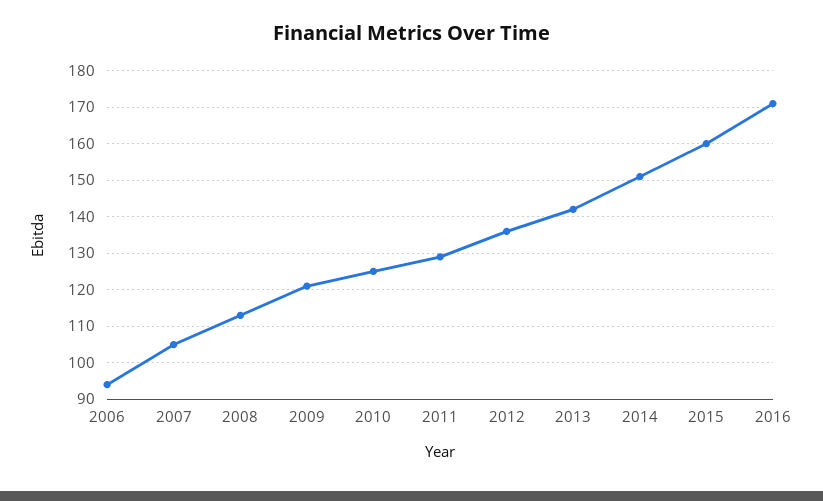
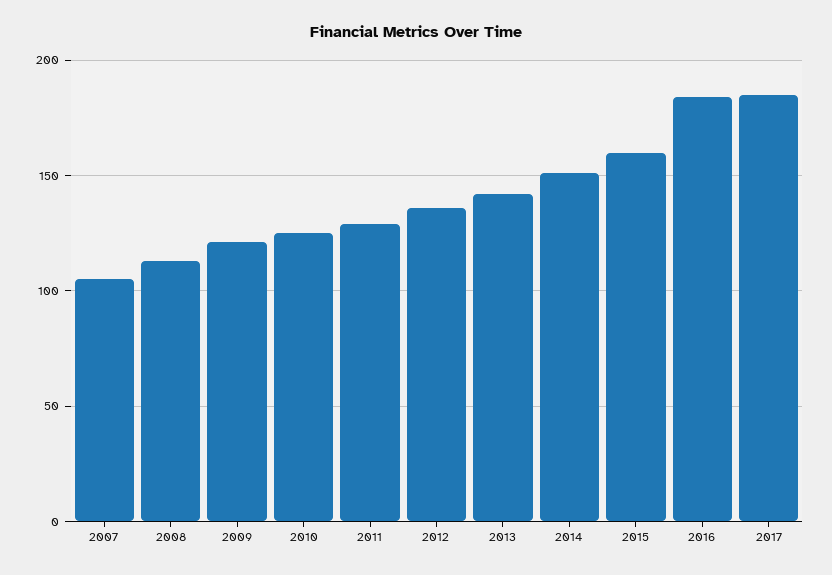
2006: 95 -> none
2016: 170 -> 185
2017: none -> 185

